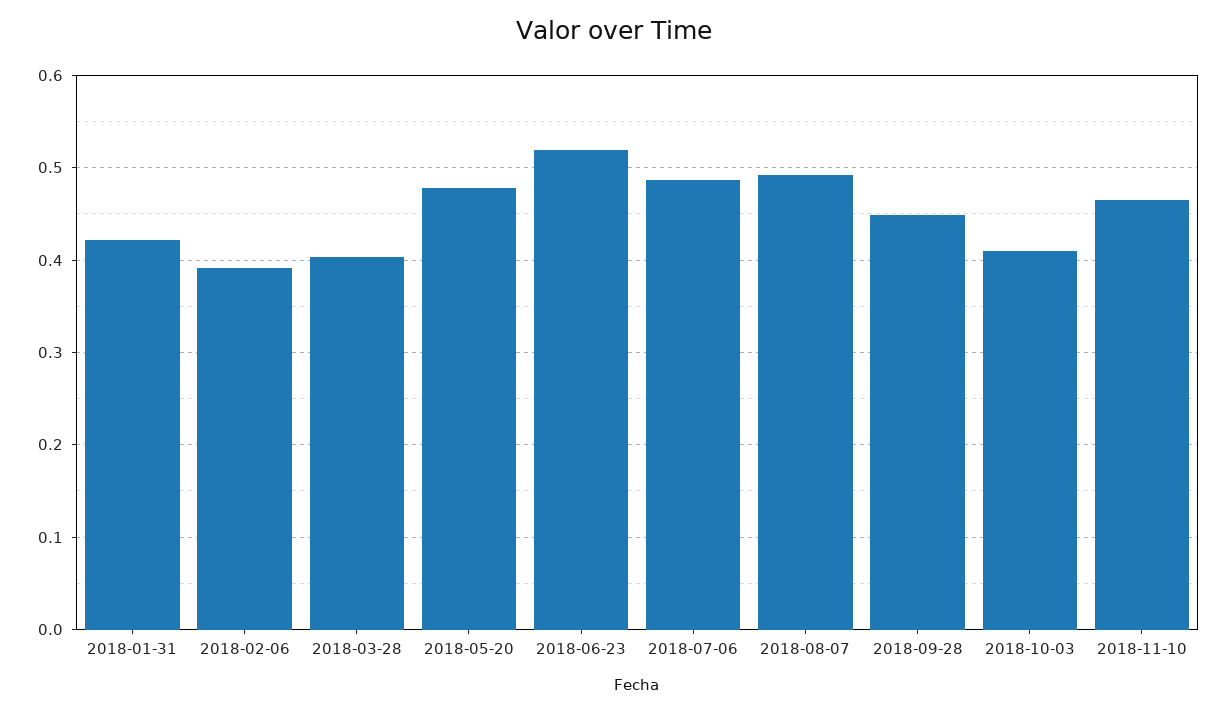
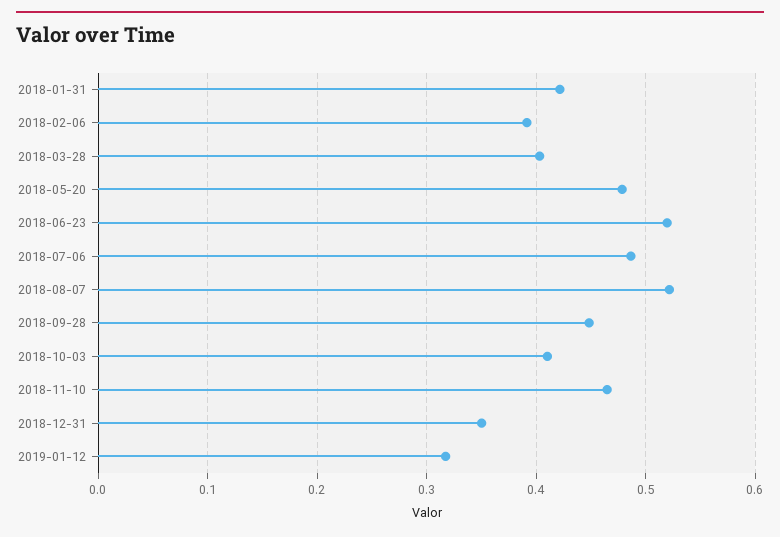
2018-08-07: 0.49 -> 0.52
2018-12-31: none -> 0.35
2019-01-12: none -> 0.32

